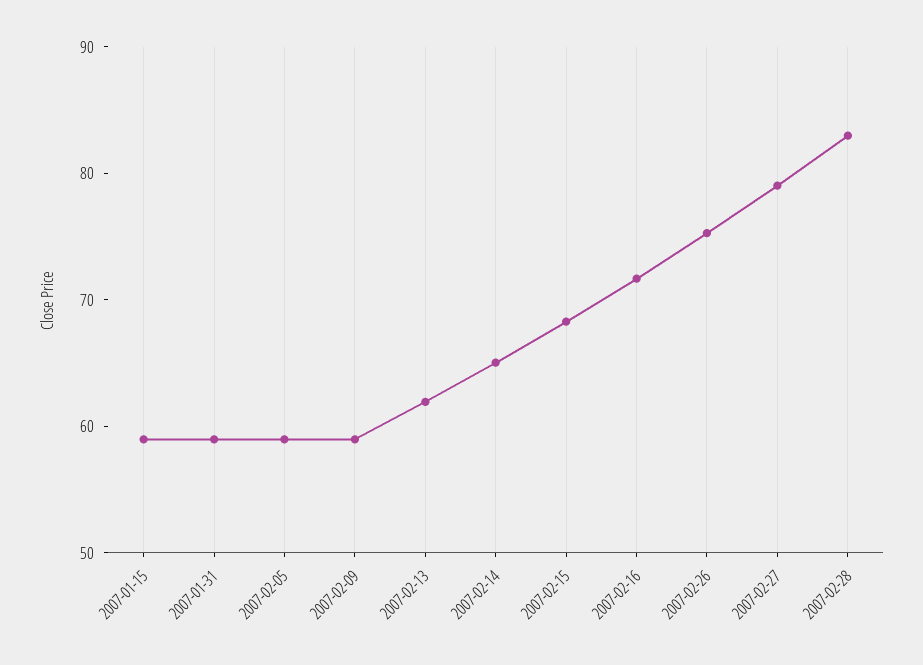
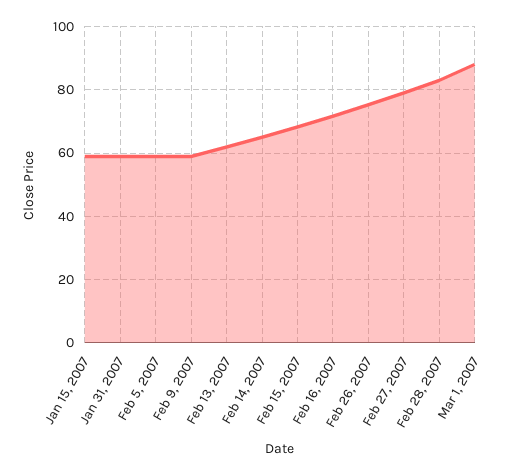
Mar 1, 2007: none -> 88

